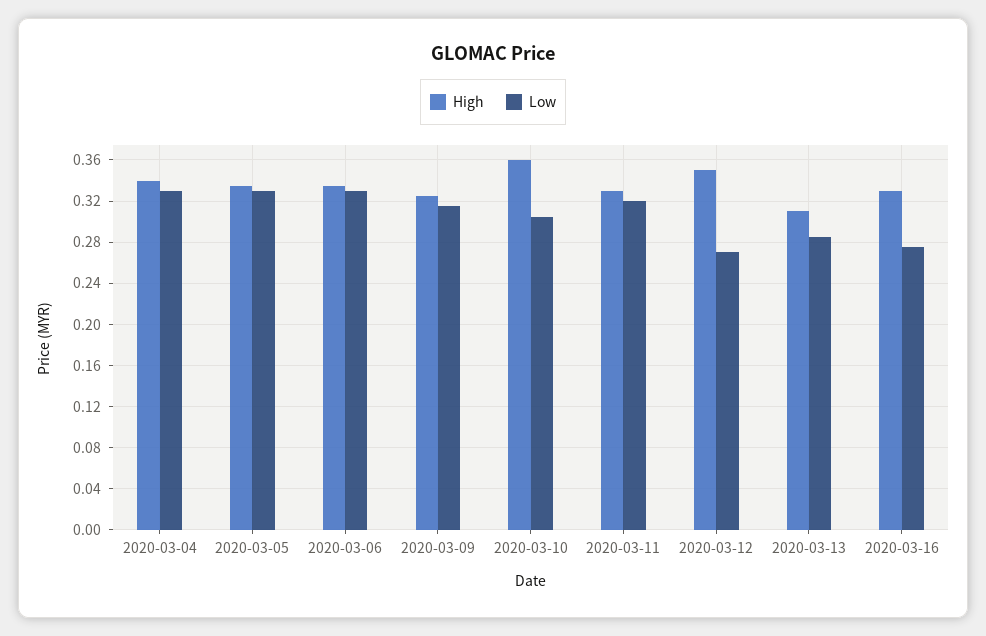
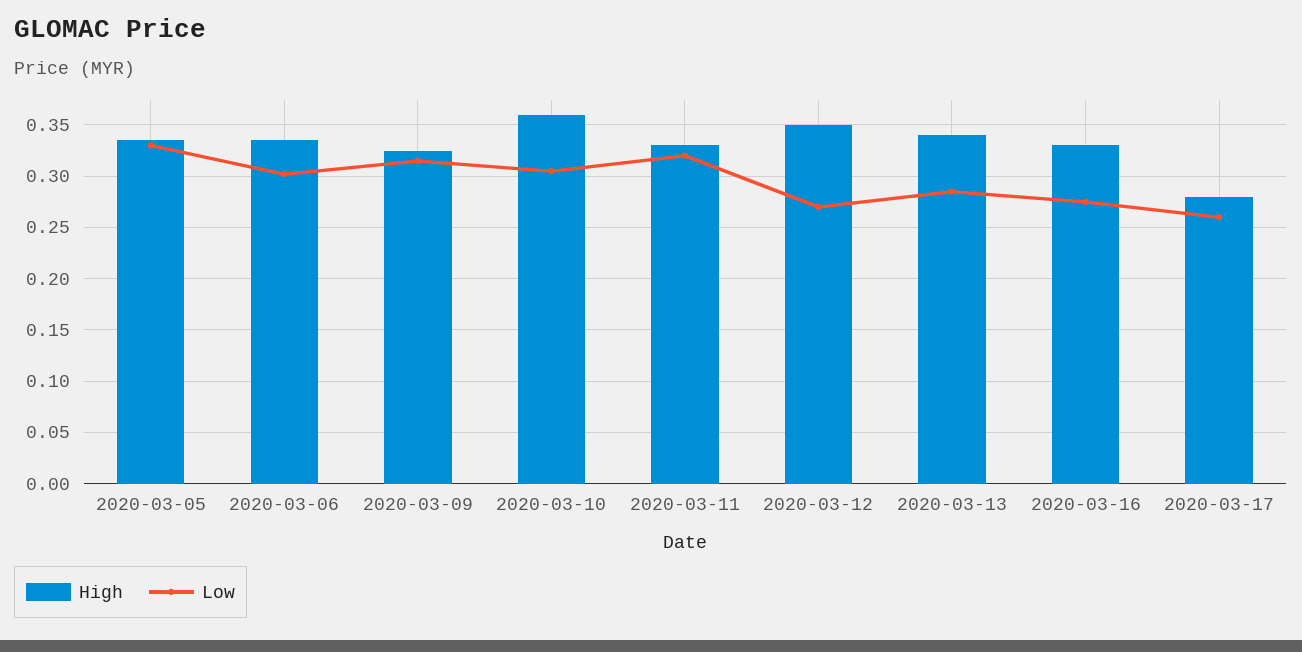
High, 2020-03-04: 0.34 -> none
Low, 2020-03-04: 0.33 -> none
Low, 2020-03-06: 0.33 -> 0.3
High, 2020-03-13: 0.31 -> 0.34
High, 2020-03-17: none -> 0.28
Low, 2020-03-17: none -> 0.26

